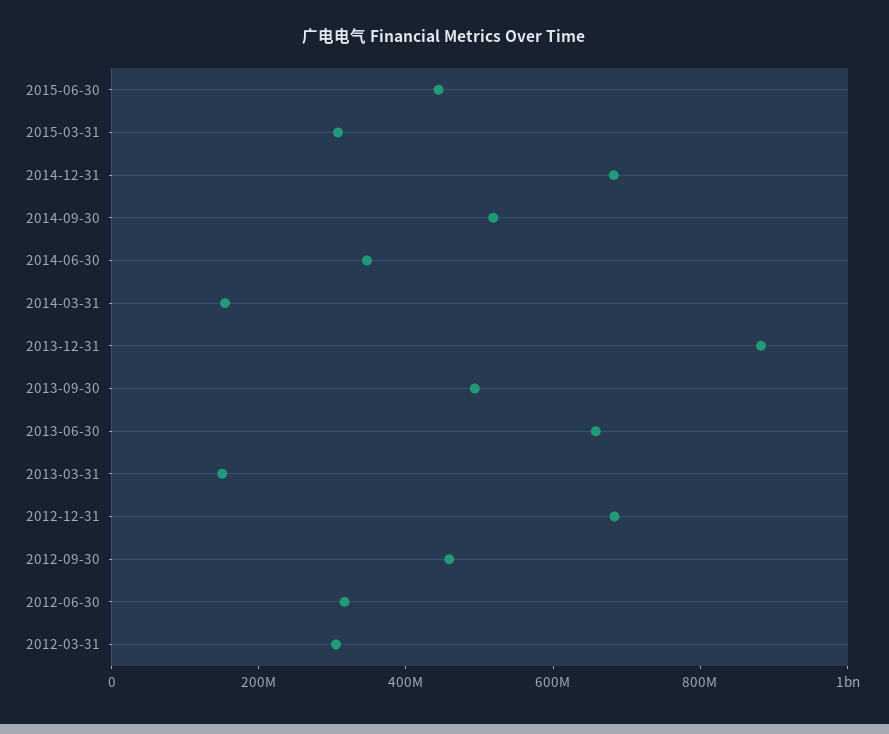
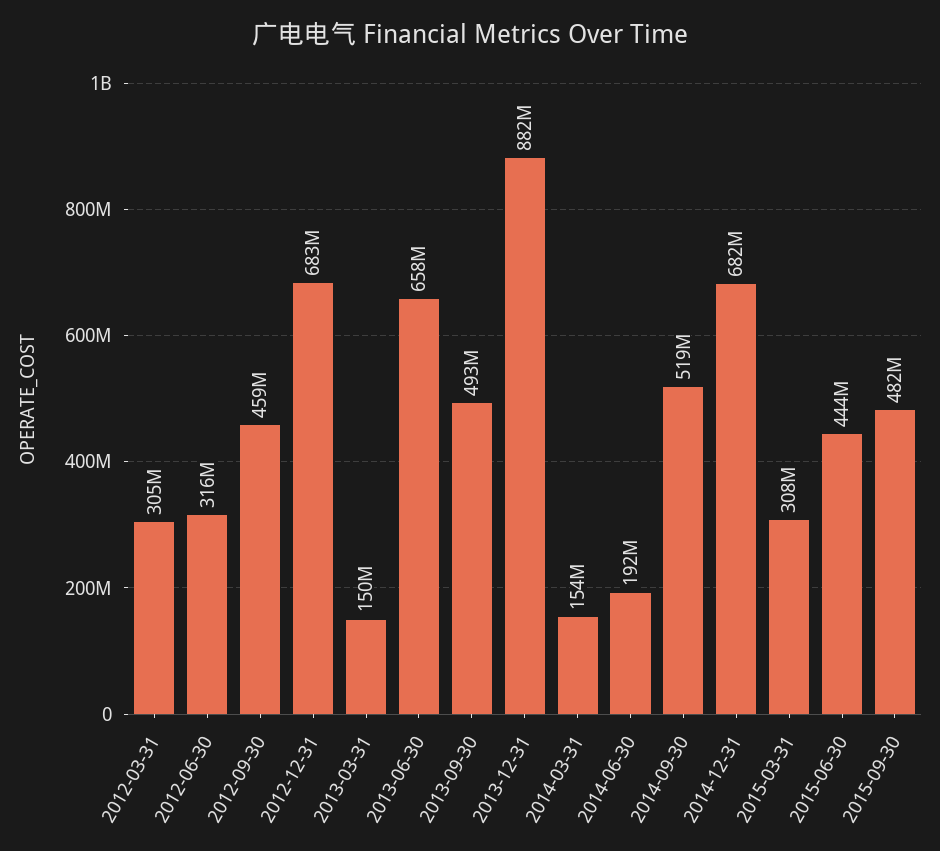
2014-06-30: 350000000 -> 192000000
2015-09-30: none -> 482000000

